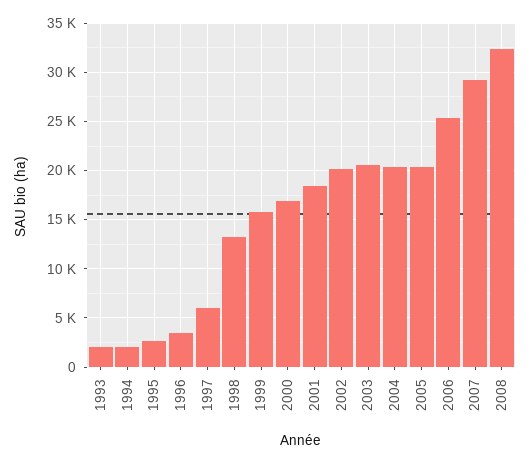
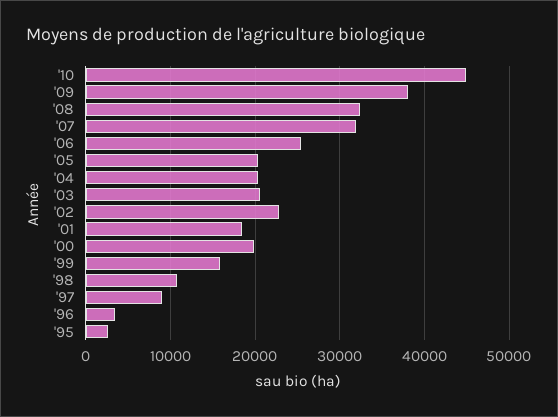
1993: 2000 -> none
1994: 2000 -> none
1997: 6000 -> 9000
1998: 13000 -> 11000
2000: 17000 -> 20000
2002: 20000 -> 23000
2007: 29000 -> 32000
'10: none -> 45000
'09: none -> 38000

